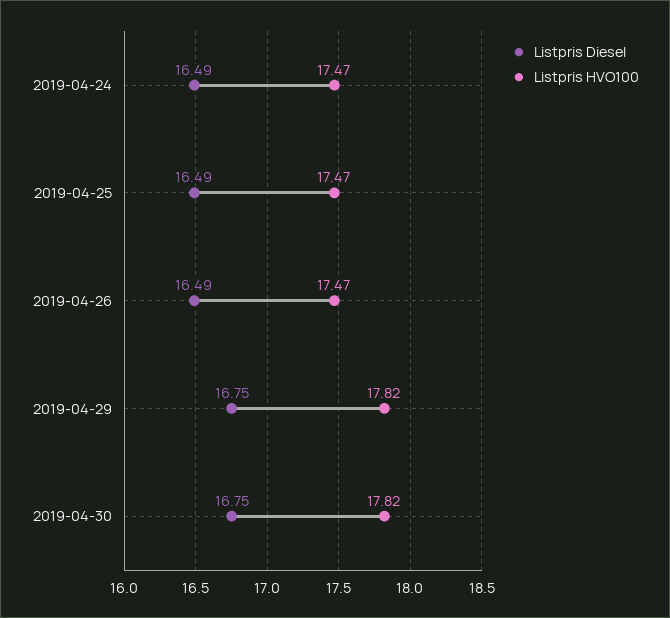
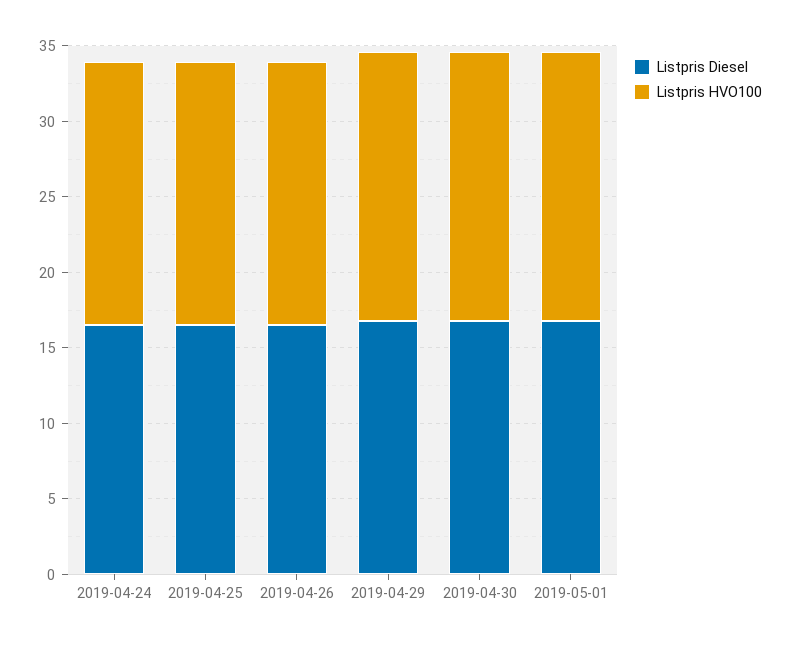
Listpris Diesel, 2019-05-01: none -> 17
Listpris HVO100, 2019-05-01: none -> 18

